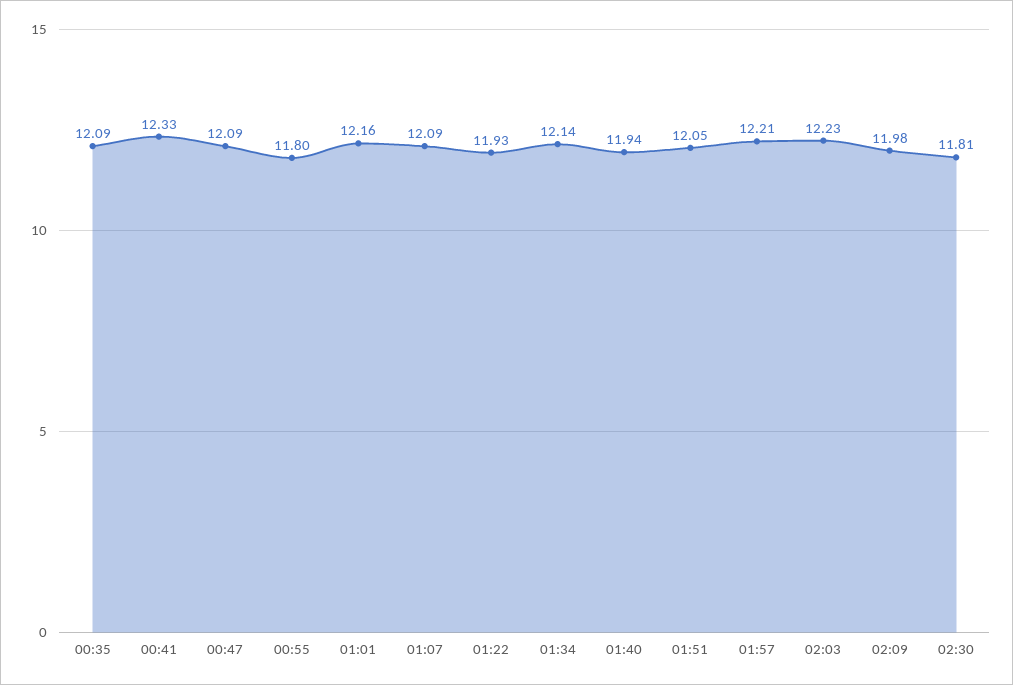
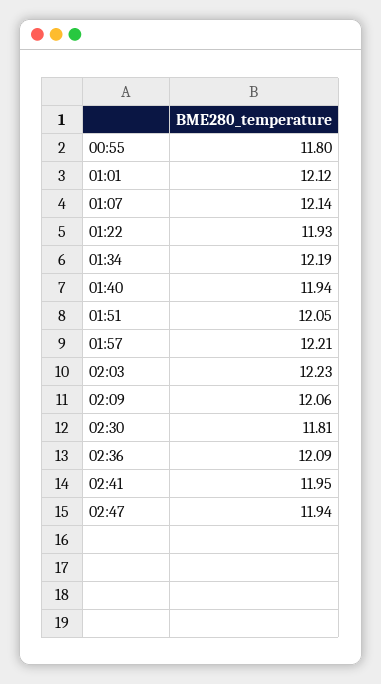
00:35: 12.09 -> none
00:41: 12.33 -> none
00:47: 12.09 -> none
01:01: 12.16 -> 12.12
01:07: 12.09 -> 12.14
01:34: 12.14 -> 12.19
02:09: 11.98 -> 12.06
02:36: none -> 12.09
02:41: none -> 11.95
02:47: none -> 11.94

